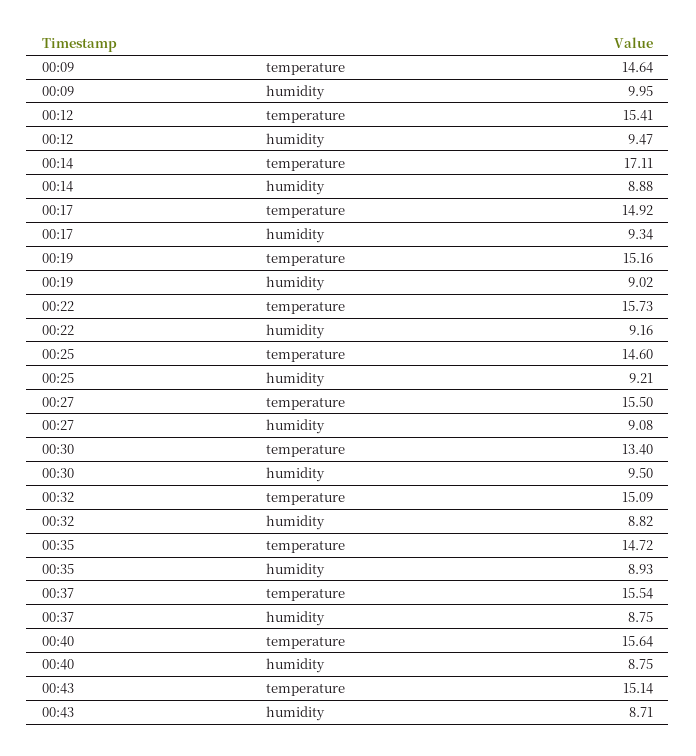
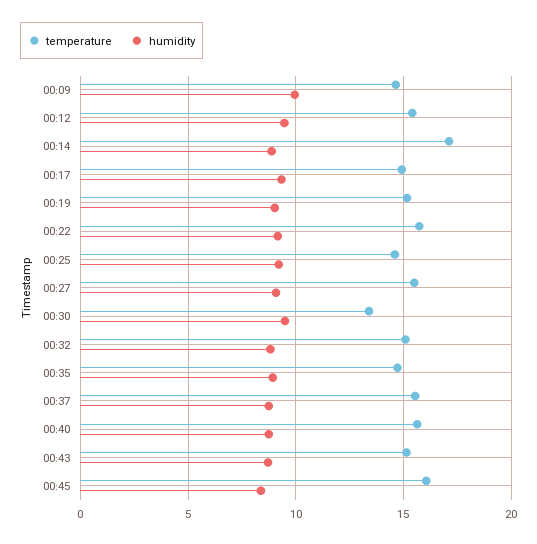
temperature, 00:45: none -> 16
humidity, 00:45: none -> 8.5

